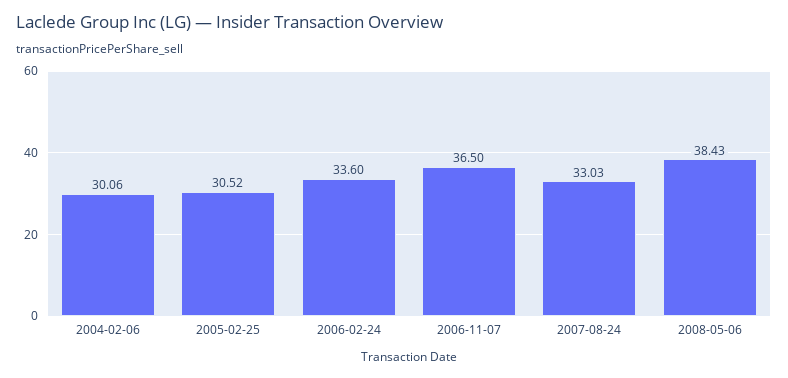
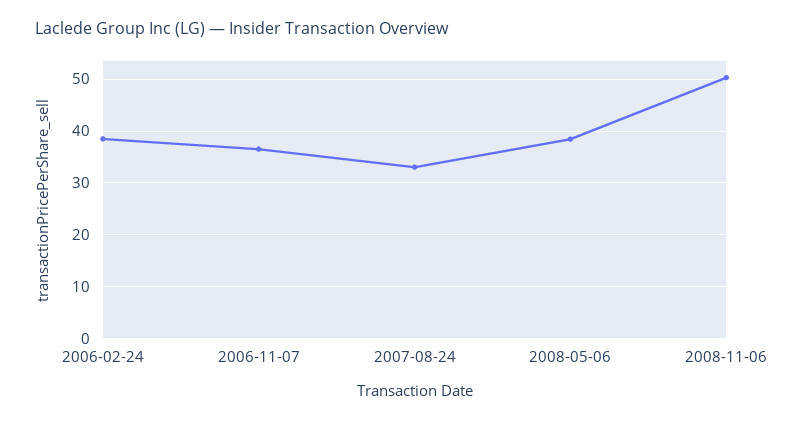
2004-02-06: 30.06 -> none
2005-02-25: 30.52 -> none
2006-02-24: 33.6 -> 38
2008-11-06: none -> 50

